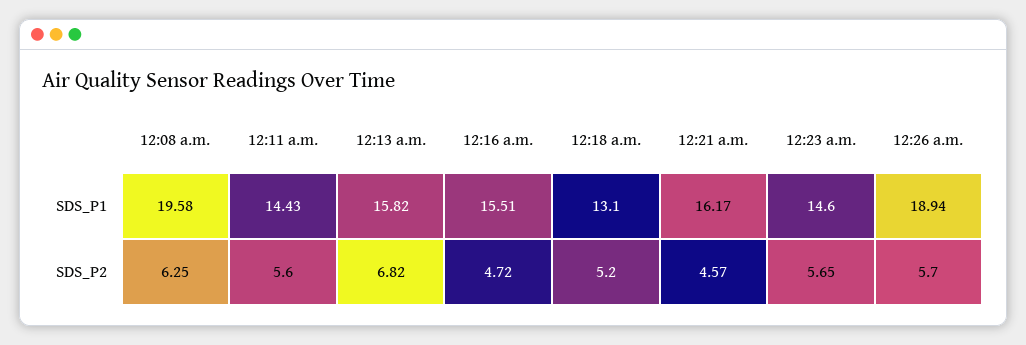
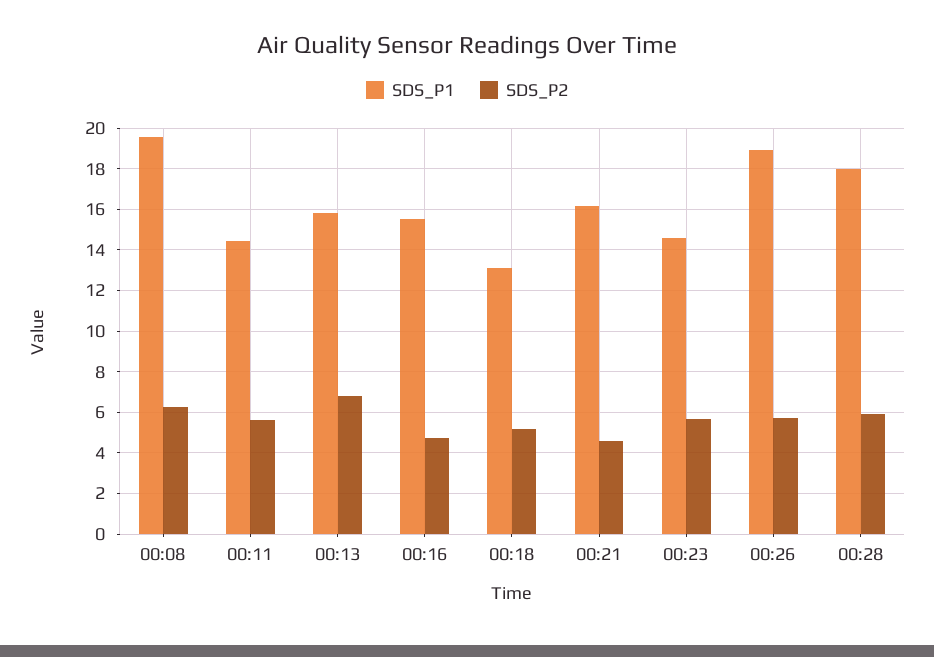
SDS_P1, 00:28: none -> 18
SDS_P2, 00:28: none -> 6

